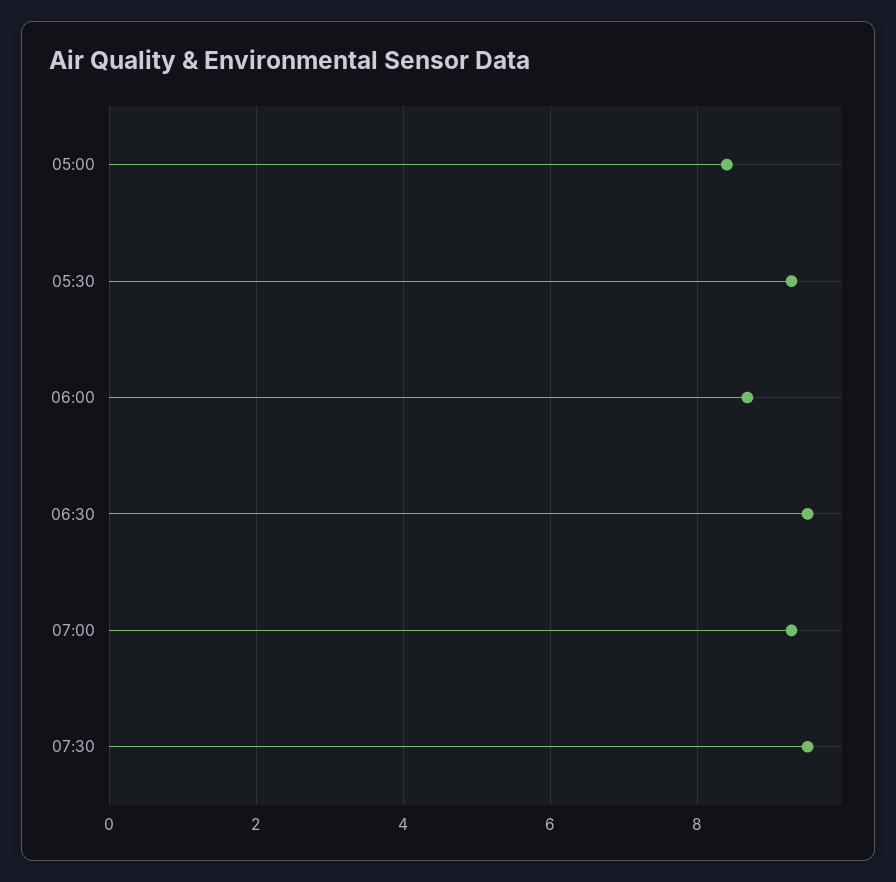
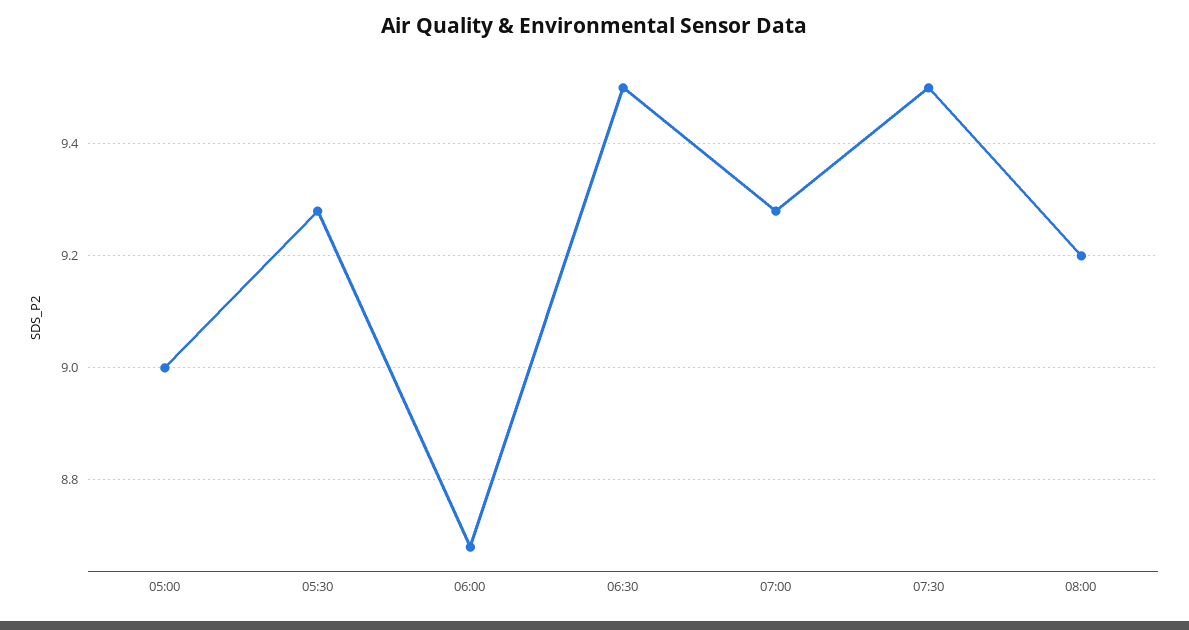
05:00: 8.4 -> 9
08:00: none -> 9.2

